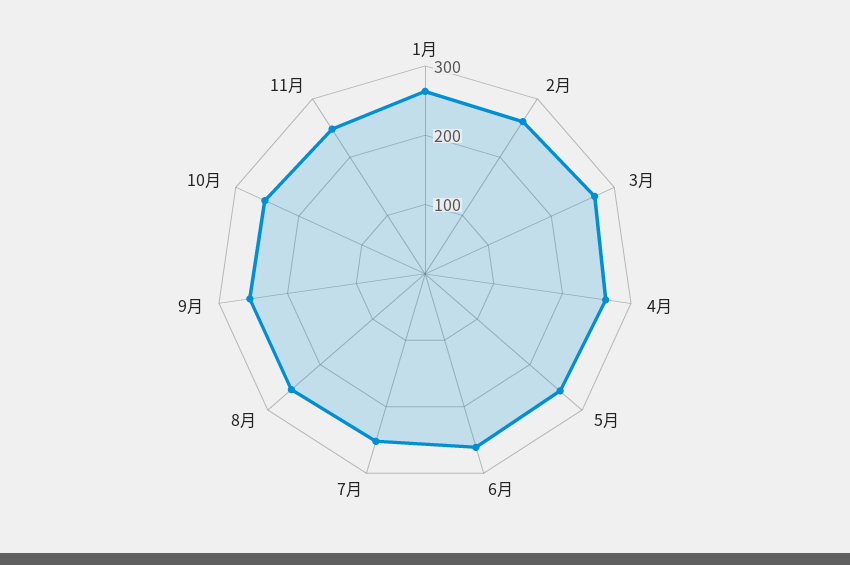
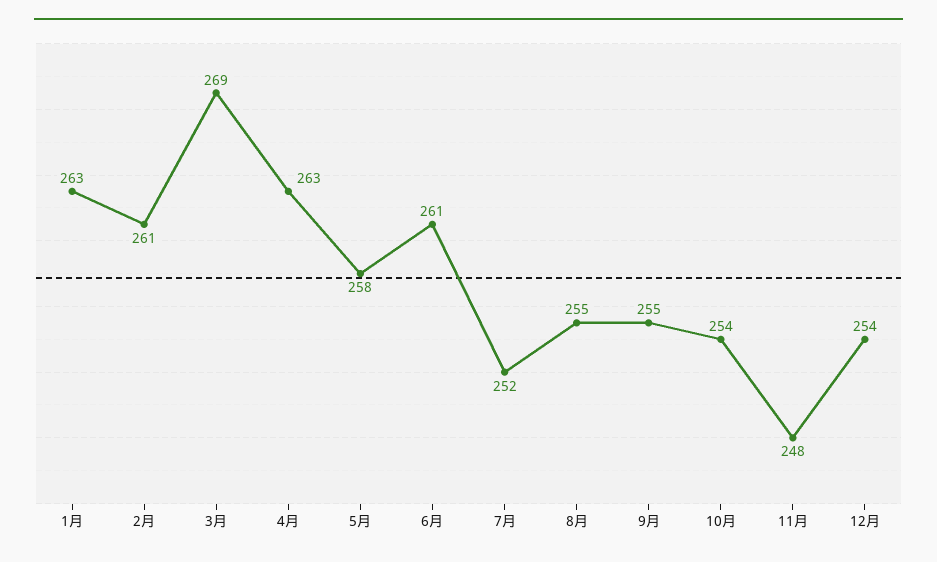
12月: none -> 254

